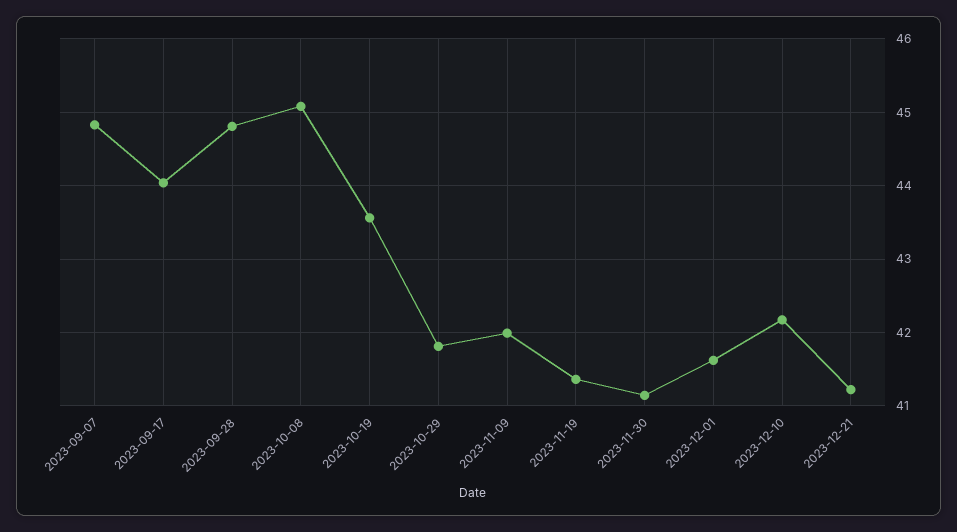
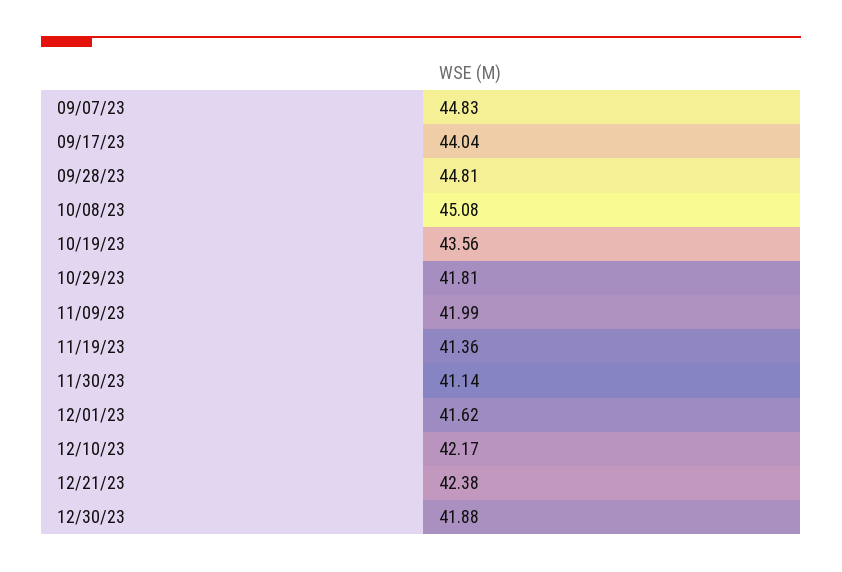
2023-12-21: 41.2 -> 42.38
12/30/23: none -> 41.88

